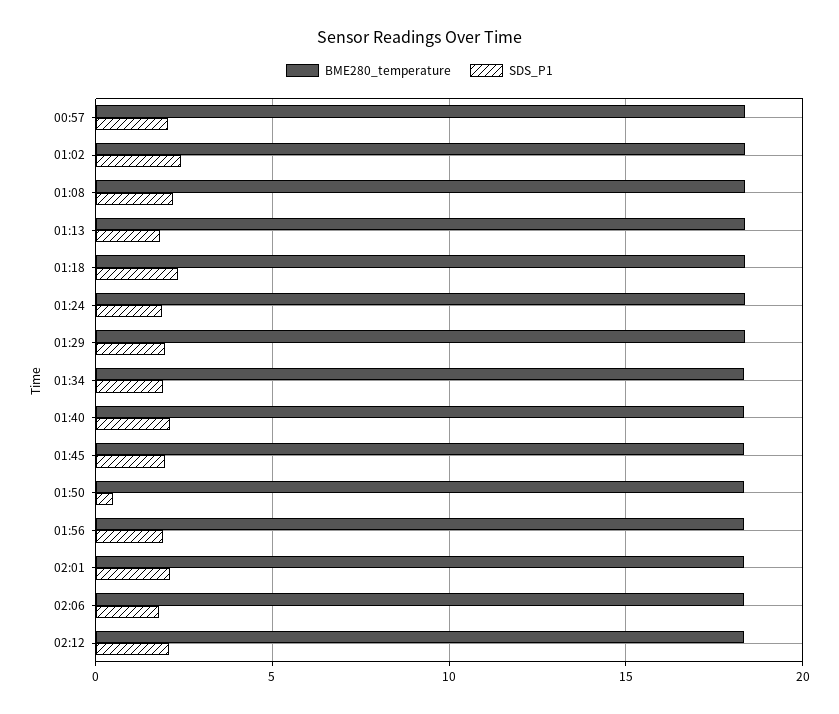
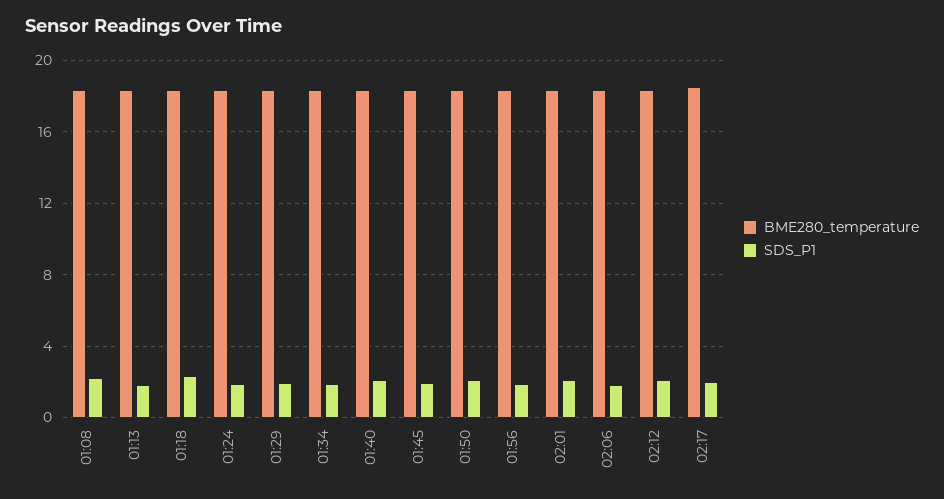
BME280_temperature, 00:57: 18.5 -> none
SDS_P1, 00:57: 2 -> none
BME280_temperature, 01:02: 18.5 -> none
SDS_P1, 01:02: 2.5 -> none
SDS_P1, 01:50: 0.5 -> 2
BME280_temperature, 02:17: none -> 18.5
SDS_P1, 02:17: none -> 2

